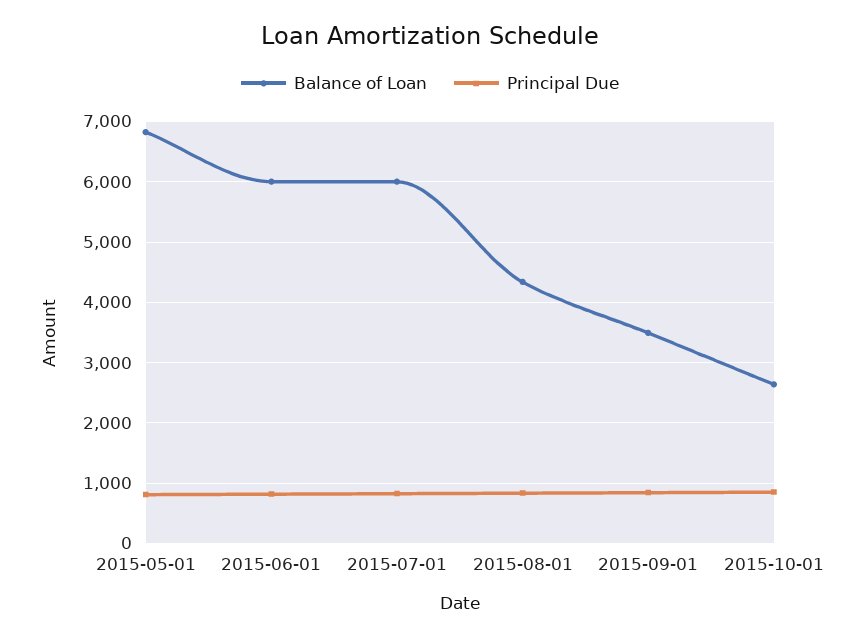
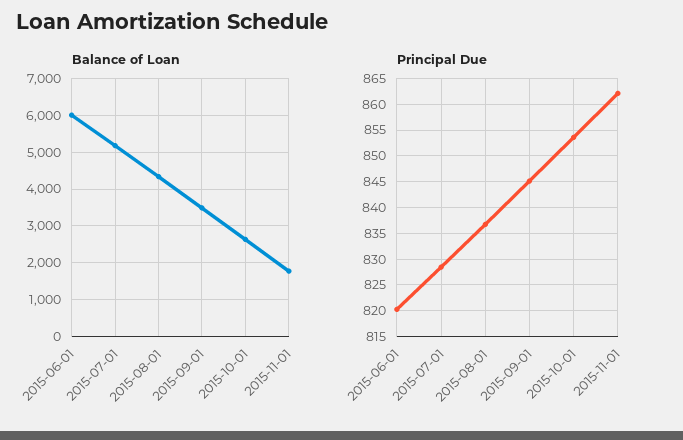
Balance of Loan, 2015-05-01: 6800 -> none
Principal Due, 2015-05-01: 800 -> none
Balance of Loan, 2015-07-01: 6000 -> 5200
Balance of Loan, 2015-11-01: none -> 1800
Principal Due, 2015-11-01: none -> 862.5

